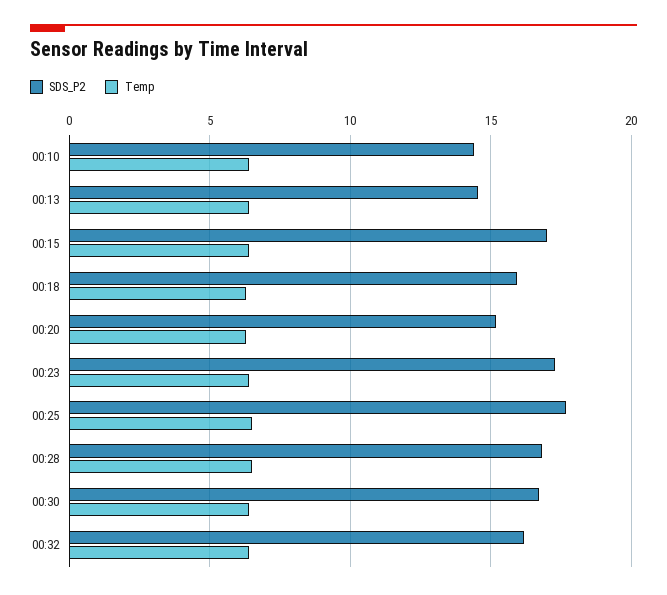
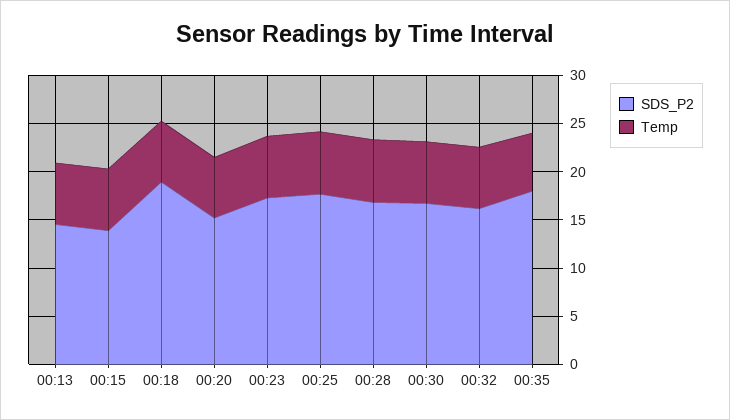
SDS_P2, 00:10: 14.5 -> none
Temp, 00:10: 6.5 -> none
SDS_P2, 00:15: 17 -> 14
SDS_P2, 00:18: 16 -> 19
SDS_P2, 00:35: none -> 18
Temp, 00:35: none -> 6

